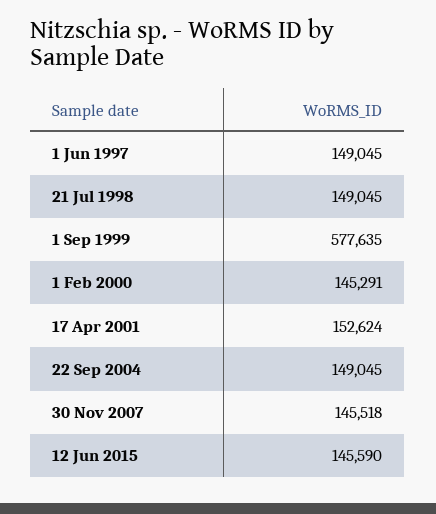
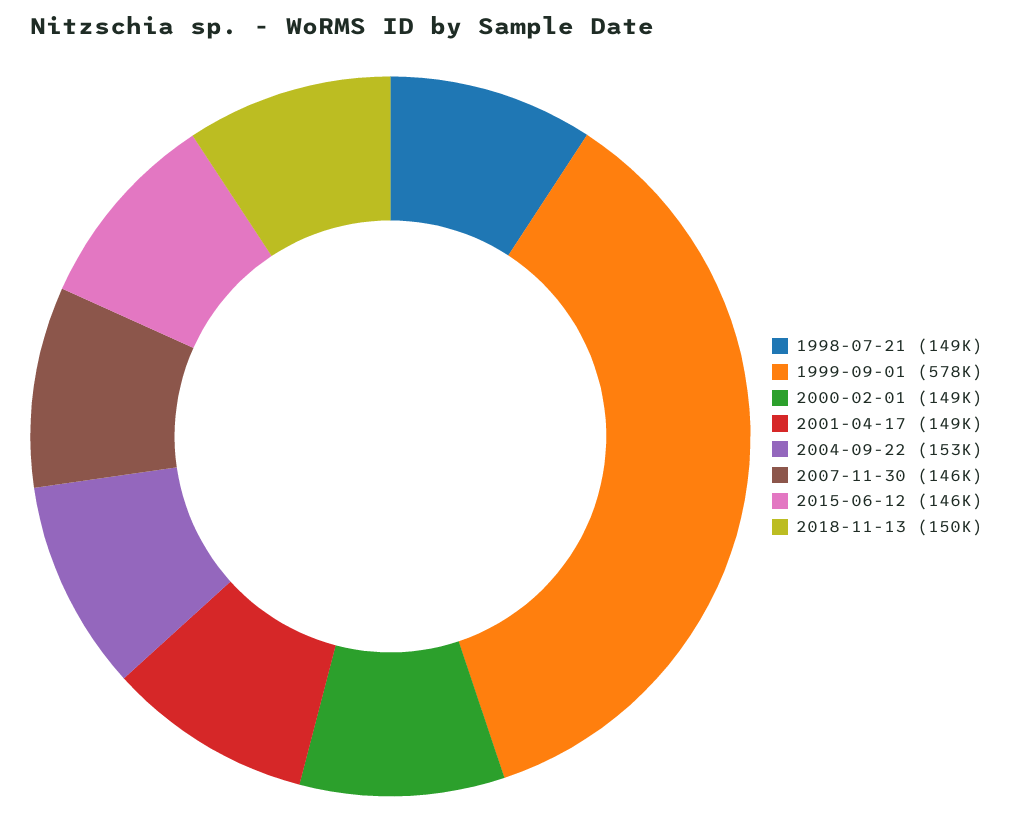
1 Jun 1997: 149045 -> none
1 Feb 2000: 145291 -> 149000
17 Apr 2001: 152624 -> 149000
22 Sep 2004: 149045 -> 153000
2018-11-13: none -> 150000

